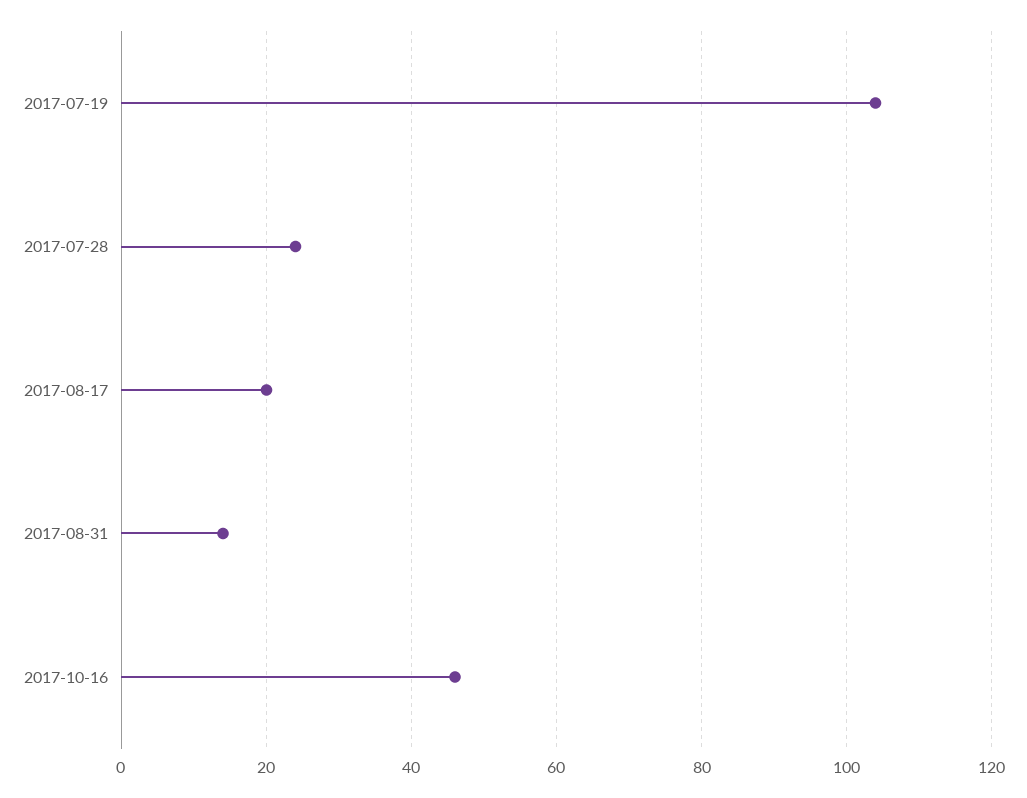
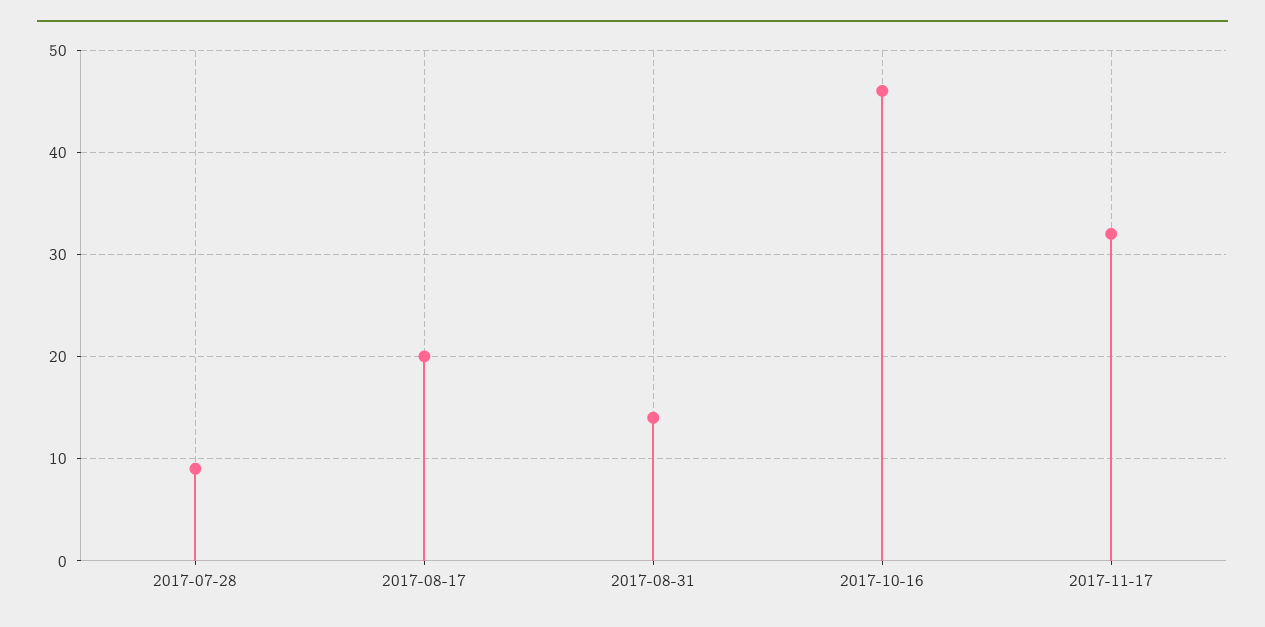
2017-07-19: 105 -> none
2017-07-28: 25 -> 9
2017-11-17: none -> 32

